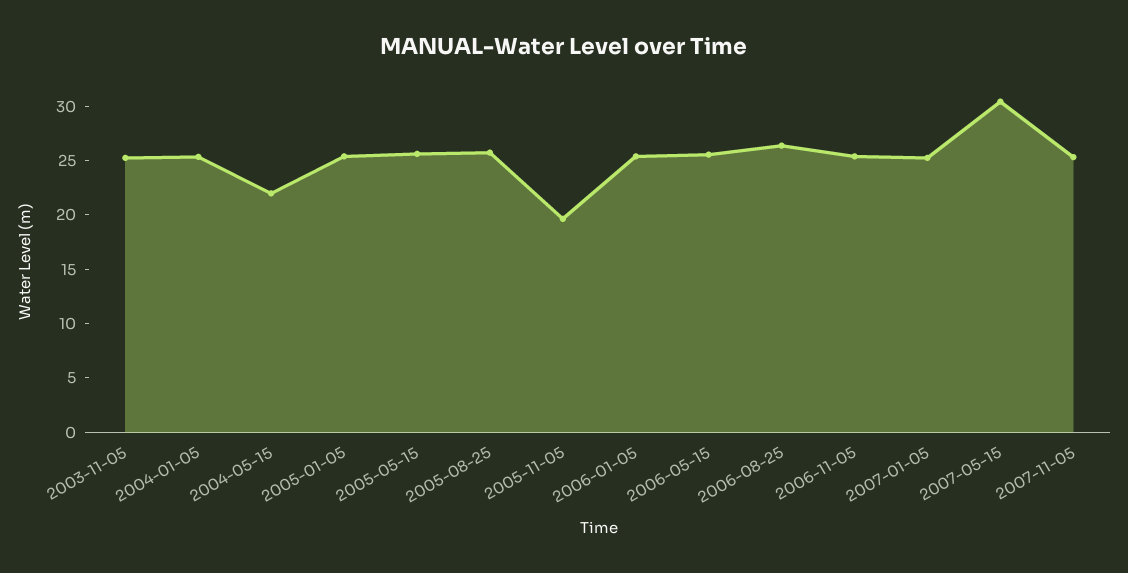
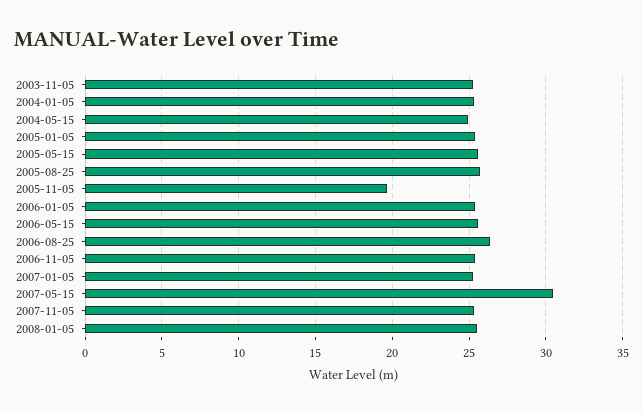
2004-05-15: 22 -> 25
2008-01-05: none -> 25.5

